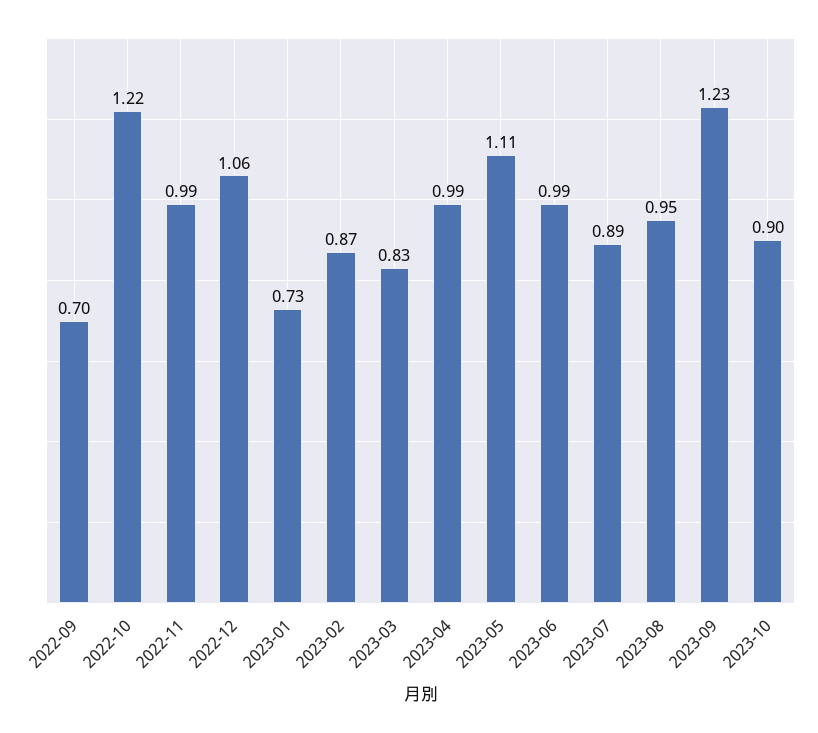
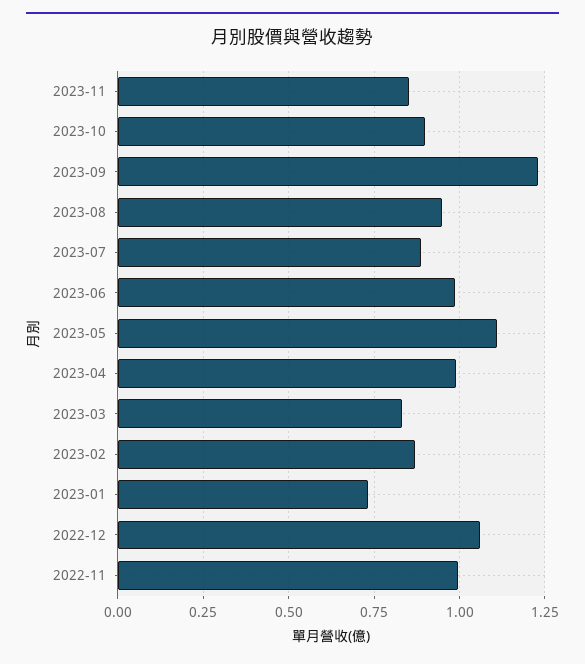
2022-09: 0.7 -> none
2022-10: 1.22 -> none
2023-11: none -> 0.85

